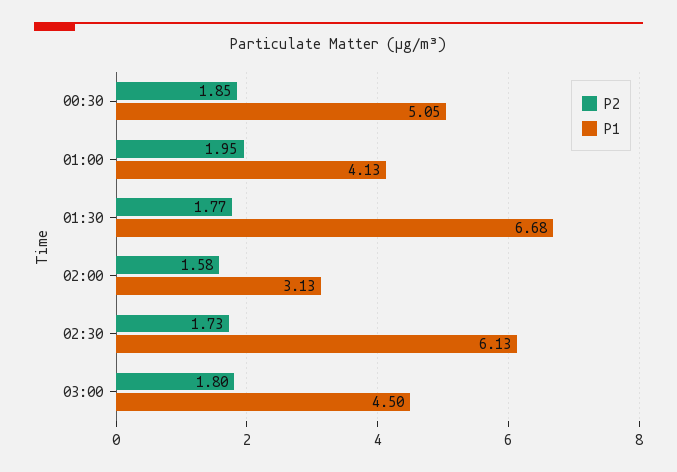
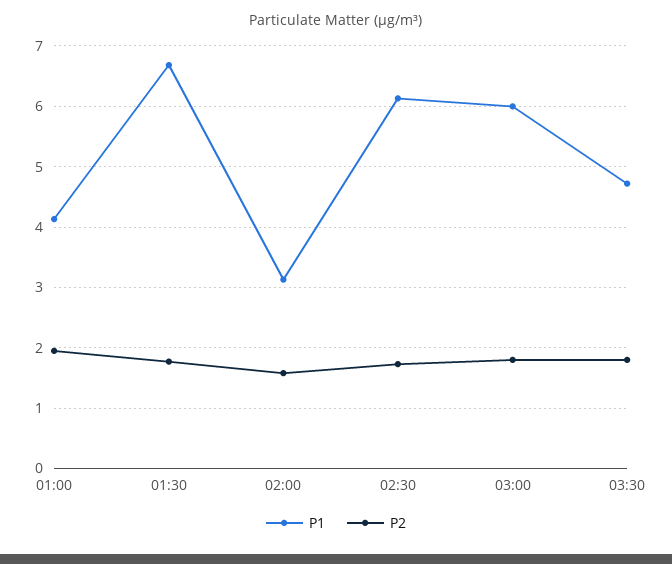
P2, 00:30: 1.85 -> none
P1, 00:30: 5.05 -> none
P1, 03:00: 4.5 -> 6
P1, 03:30: none -> 4.7
P2, 03:30: none -> 1.8

